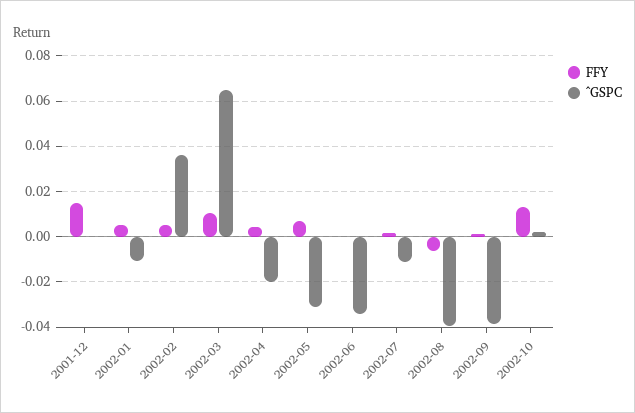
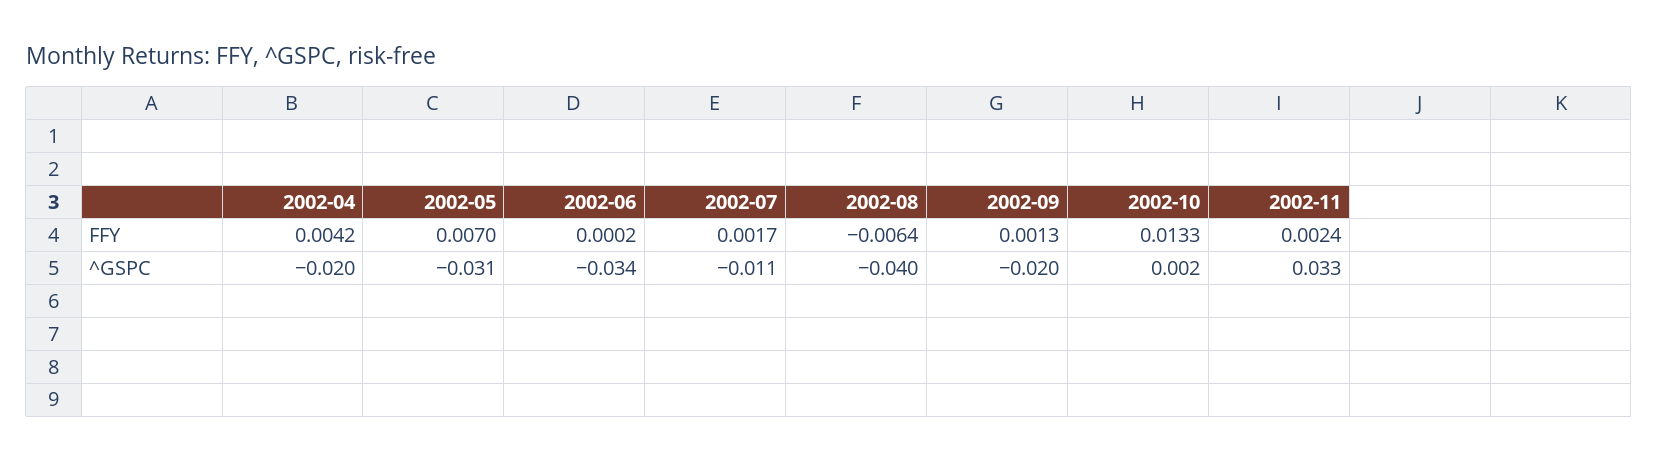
FFY, 2001-12: 0.015 -> none
^GSPC, 2001-12: 0 -> none
FFY, 2002-01: 0.005 -> none
^GSPC, 2002-01: -0.01 -> none
FFY, 2002-02: 0.005 -> none
^GSPC, 2002-02: 0.035 -> none
FFY, 2002-03: 0.01 -> none
^GSPC, 2002-03: 0.065 -> none
^GSPC, 2002-09: -0.04 -> -0.02
FFY, 2002-11: none -> 0.0024
^GSPC, 2002-11: none -> 0.033

